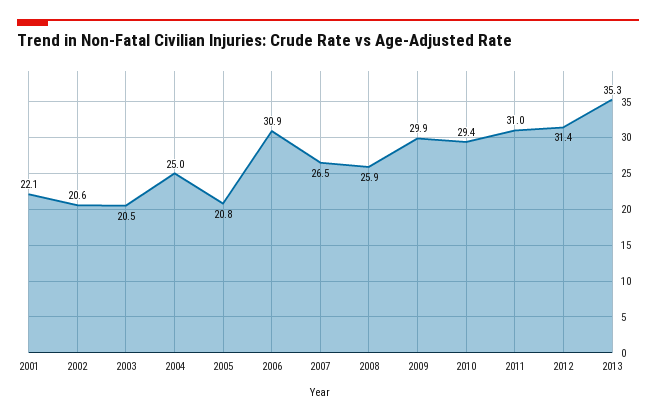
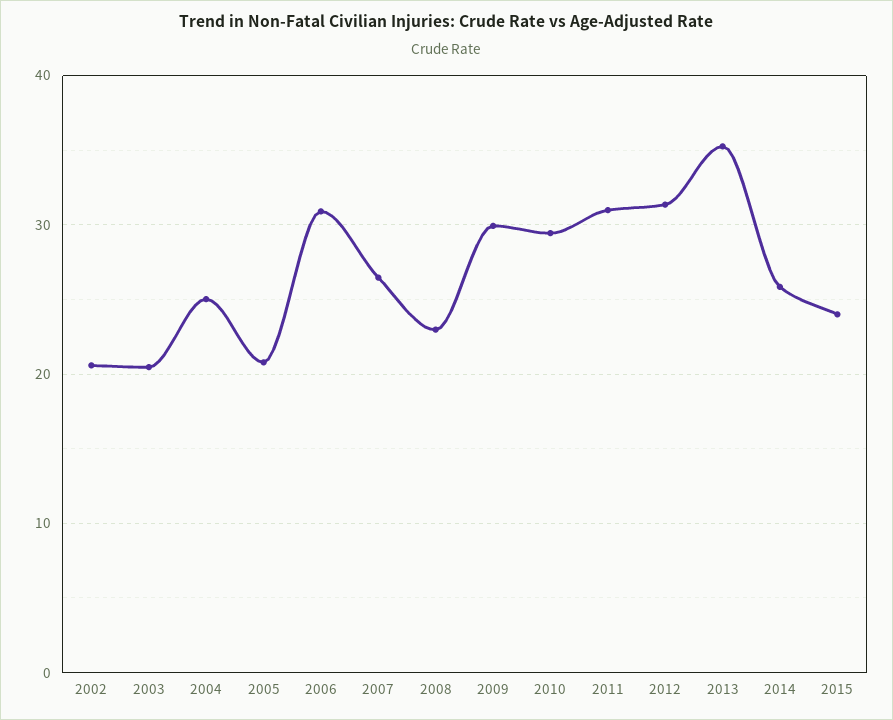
2001: 22.1 -> none
2008: 25.9 -> 23
2014: none -> 26
2015: none -> 24

